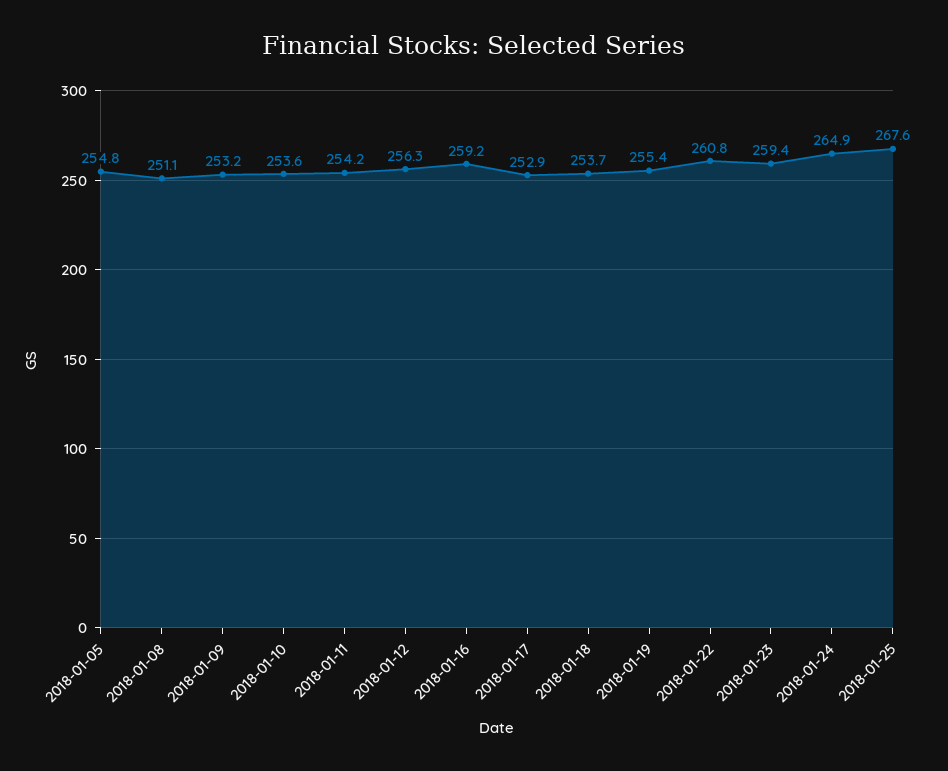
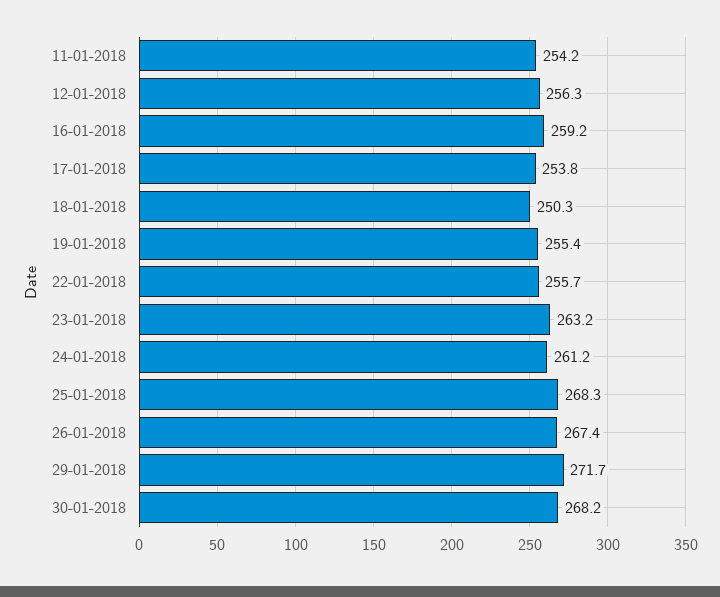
2018-01-05: 254.8 -> none
2018-01-08: 251.1 -> none
2018-01-09: 253.2 -> none
2018-01-10: 253.6 -> none
2018-01-17: 252.9 -> 253.8
2018-01-18: 253.7 -> 250.3
2018-01-22: 260.8 -> 255.7
2018-01-23: 259.4 -> 263.2
2018-01-24: 264.9 -> 261.2
2018-01-25: 267.6 -> 268.3
26-01-2018: none -> 267.4
29-01-2018: none -> 271.7
30-01-2018: none -> 268.2

